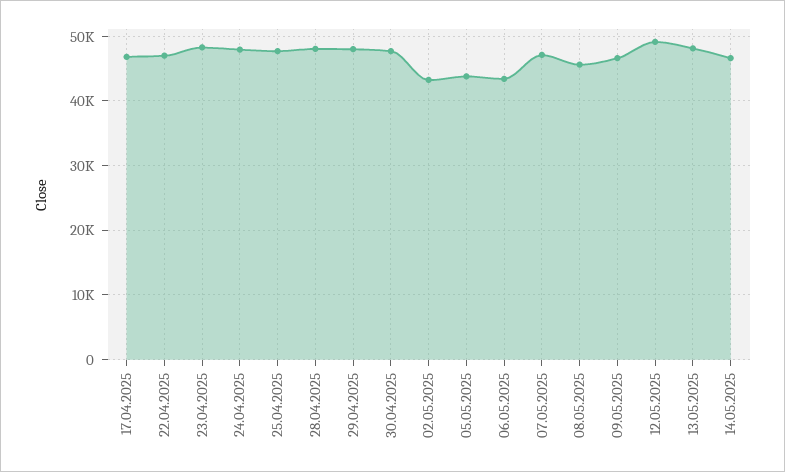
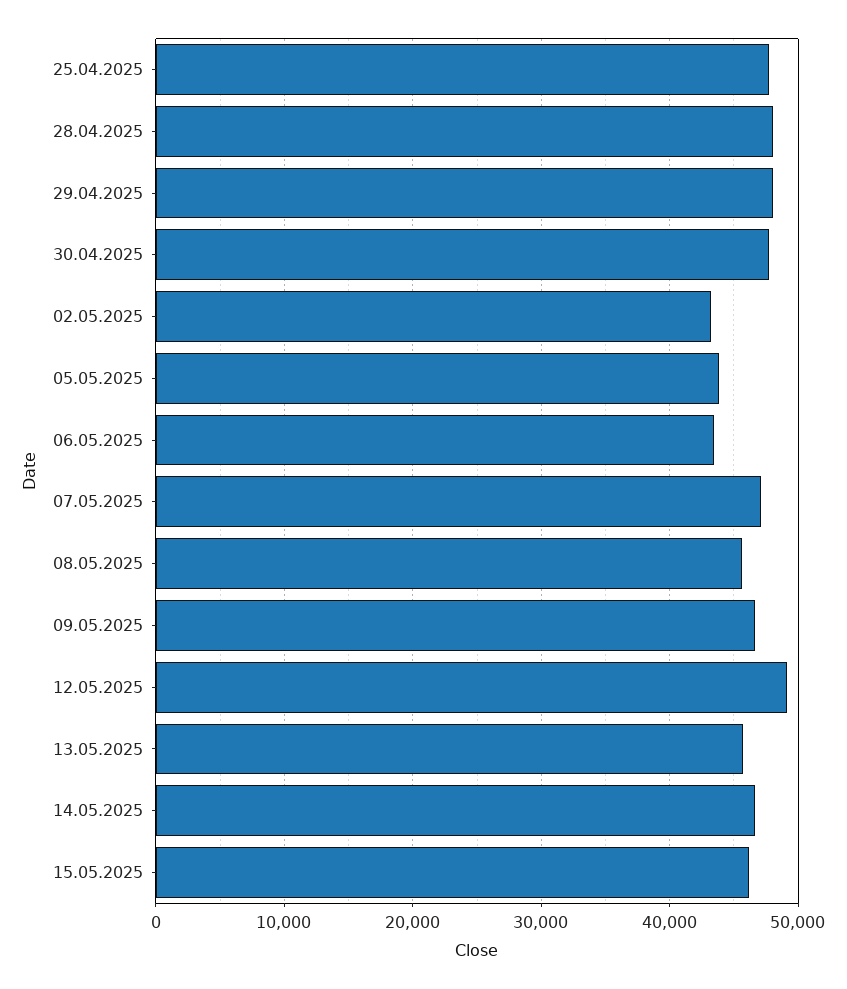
17.04.2025: 47000 -> none
22.04.2025: 47000 -> none
23.04.2025: 48000 -> none
24.04.2025: 48000 -> none
13.05.2025: 48000 -> 46000
15.05.2025: none -> 46000

